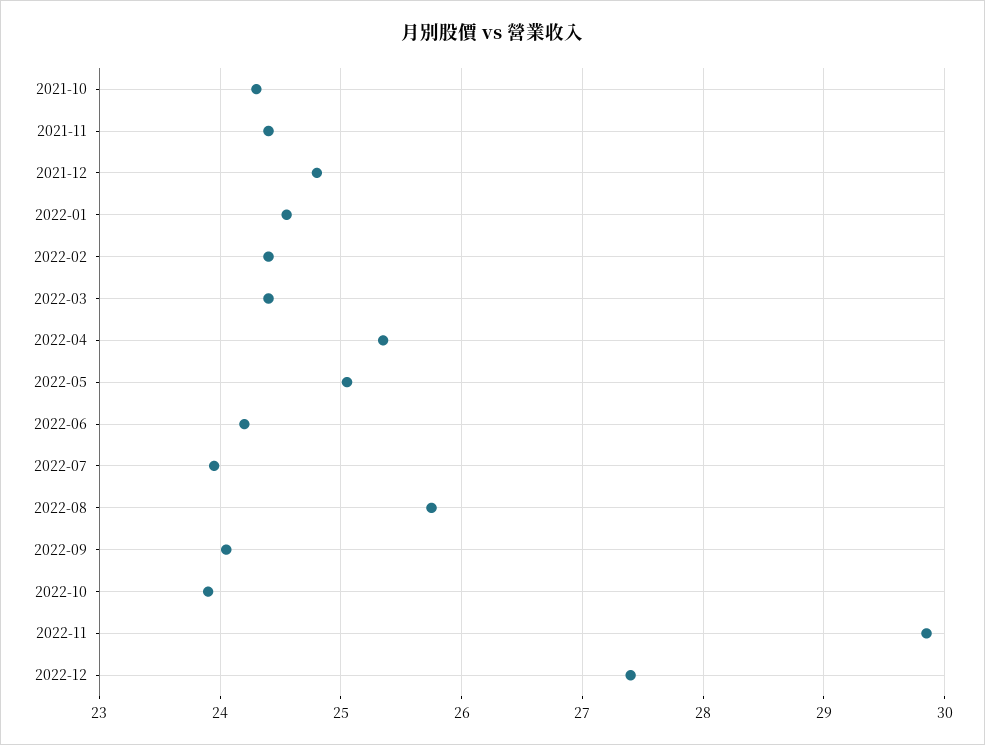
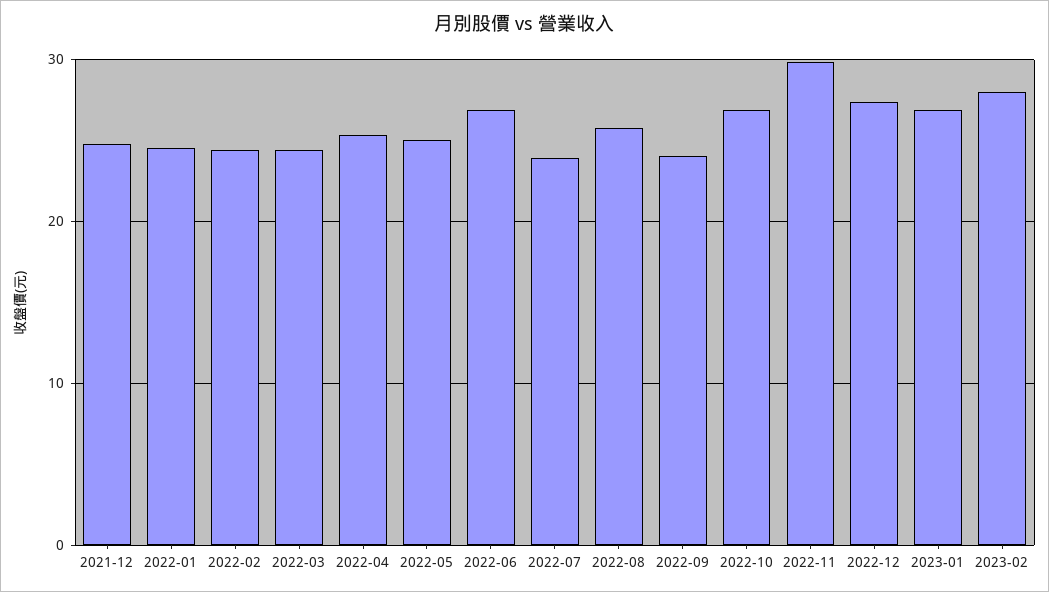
2021-10: 24.3 -> none
2021-11: 24.4 -> none
2022-06: 24.2 -> 27
2022-10: 23.9 -> 27
2023-01: none -> 27
2023-02: none -> 28

